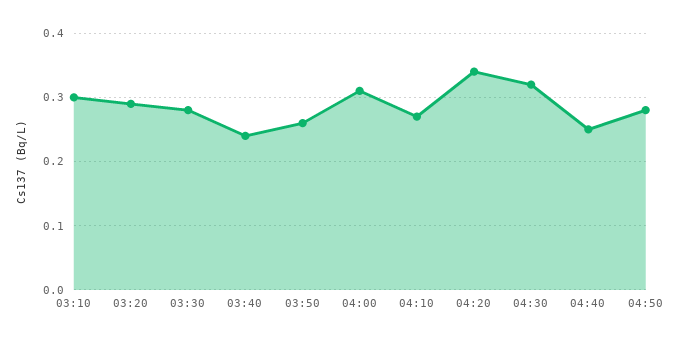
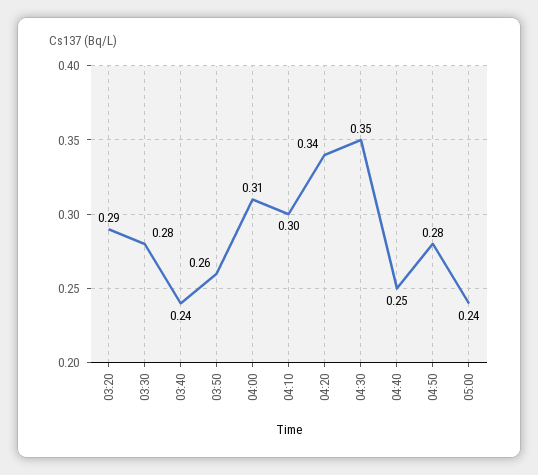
03:10: 0.3 -> none
04:10: 0.27 -> 0.3
04:30: 0.32 -> 0.35
05:00: none -> 0.24

